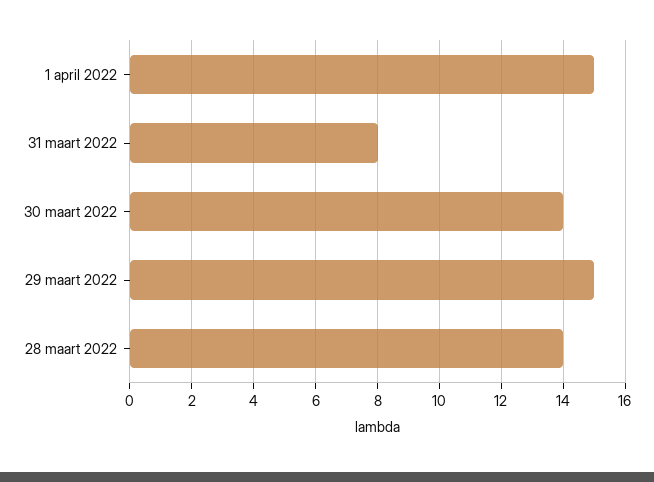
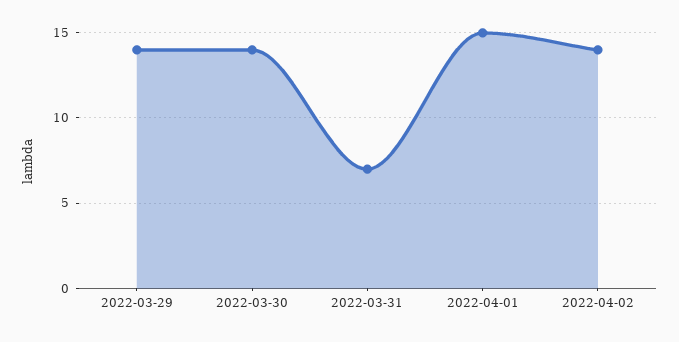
31 maart 2022: 8 -> 7
29 maart 2022: 15 -> 14
28 maart 2022: 14 -> none
2022-04-02: none -> 14

